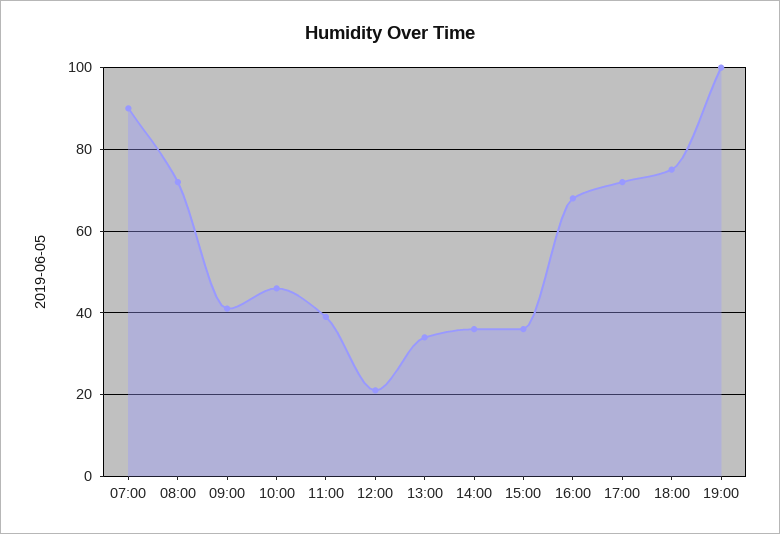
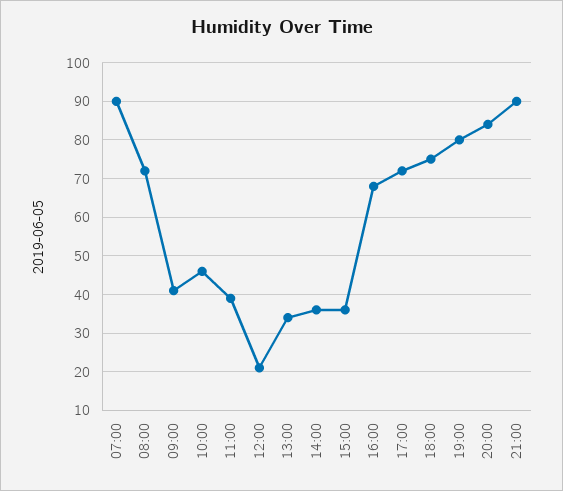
19:00: 100 -> 80
20:00: none -> 85
21:00: none -> 90

